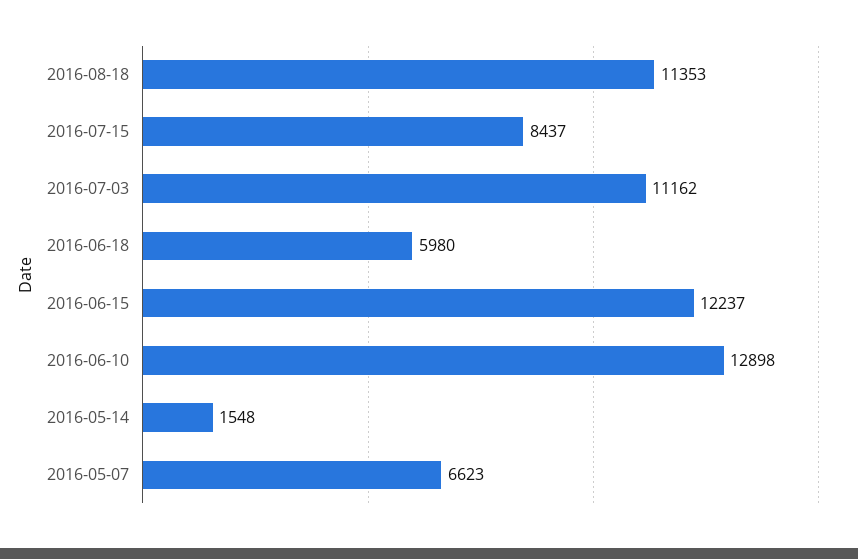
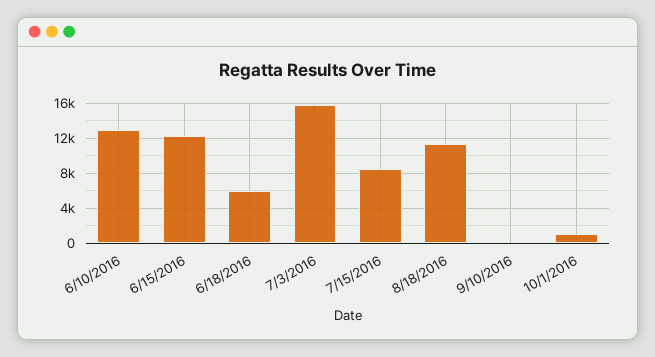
2016-07-03: 11162 -> 16000
2016-05-14: 1548 -> none
2016-05-07: 6623 -> none
9/10/2016: none -> 0
10/1/2016: none -> 1000

